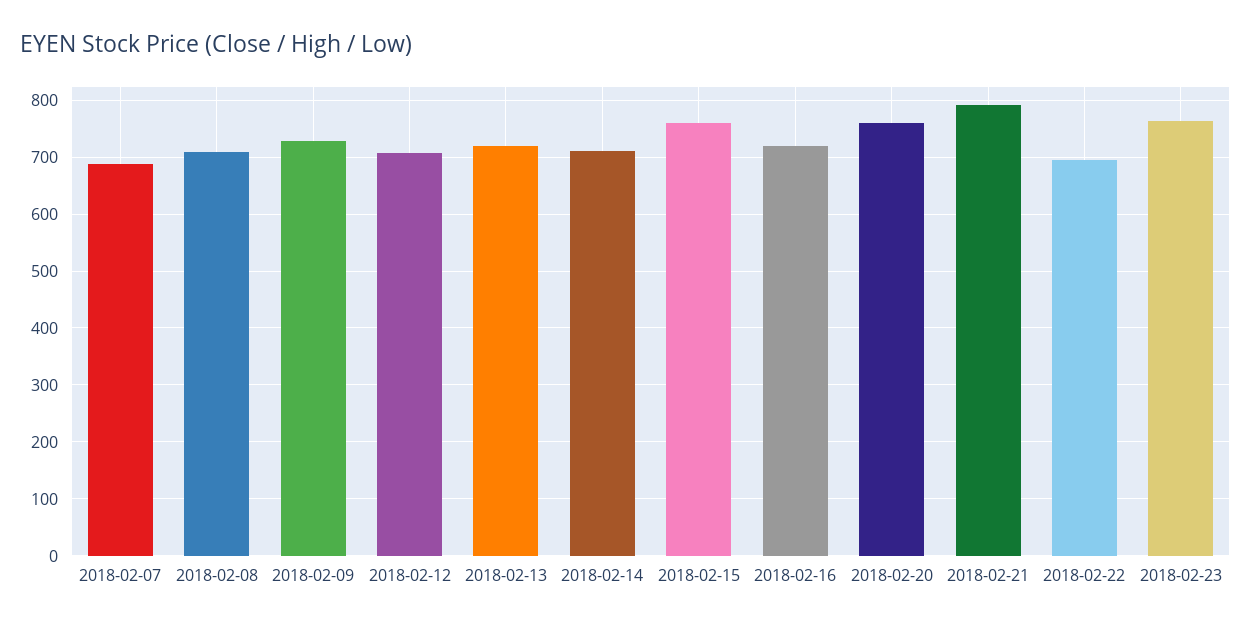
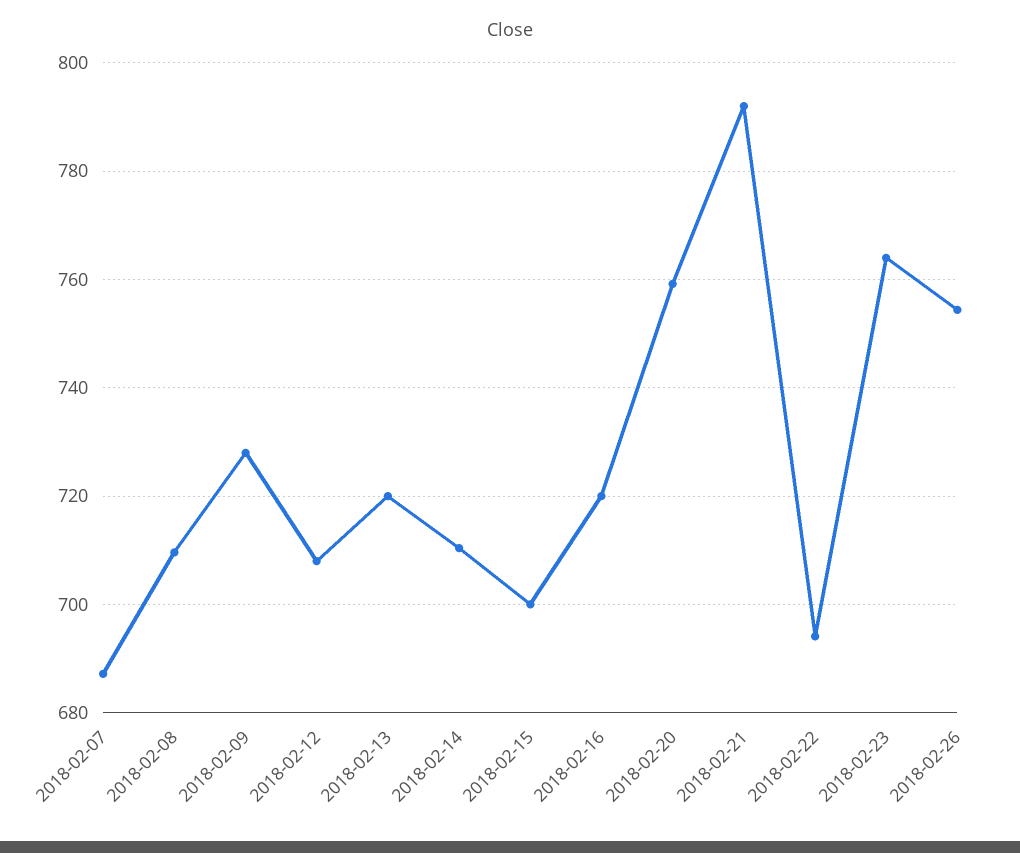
2018-02-15: 760 -> 700
2018-02-26: none -> 754

